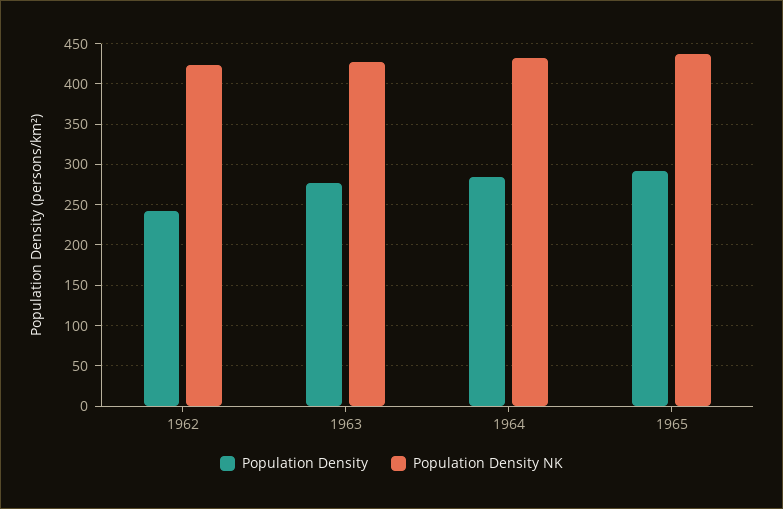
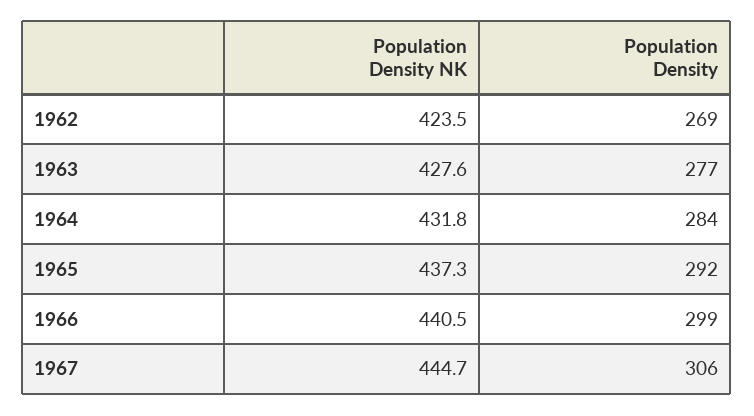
Population Density, 1962: 240 -> 269
Population Density NK, 1966: none -> 440.5
Population Density, 1966: none -> 299
Population Density NK, 1967: none -> 444.7
Population Density, 1967: none -> 306

